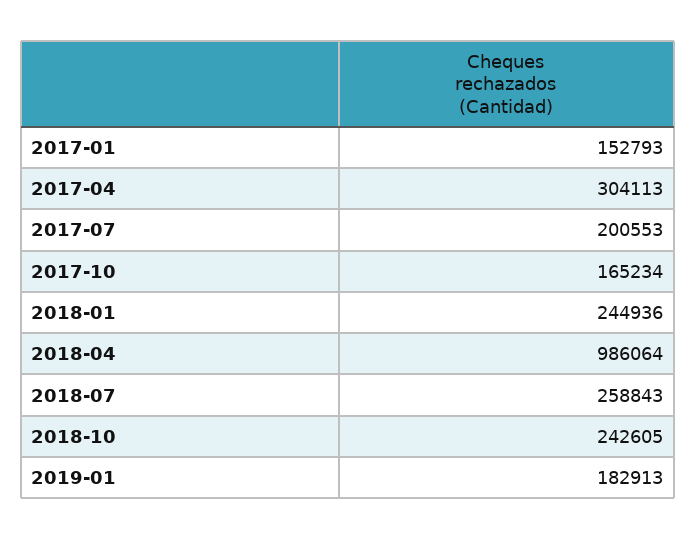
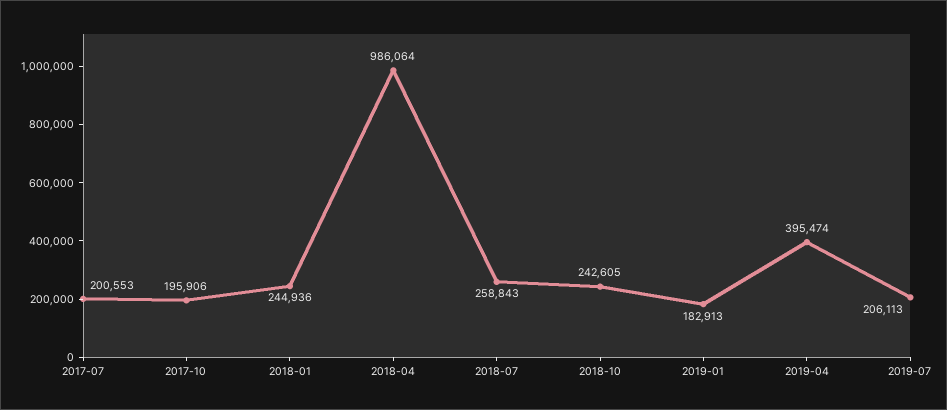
2017-01: 152793 -> none
2017-04: 304113 -> none
2017-10: 165234 -> 195906
2019-04: none -> 395474
2019-07: none -> 206113

